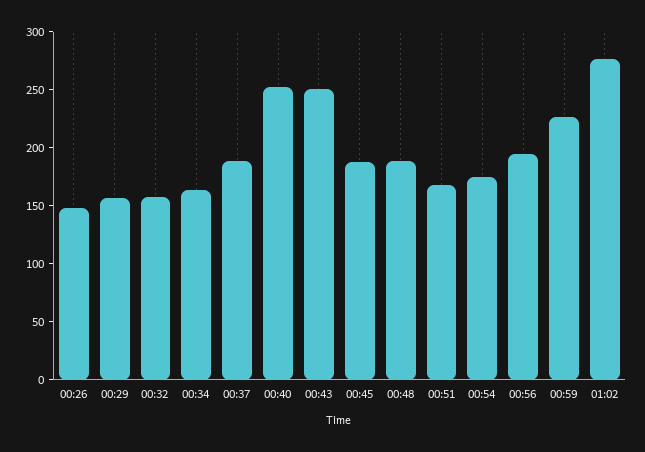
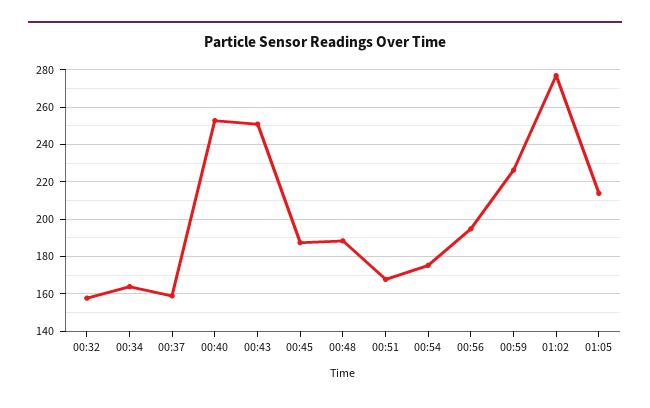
00:26: 150 -> none
00:29: 160 -> none
00:37: 190 -> 160
01:05: none -> 215

